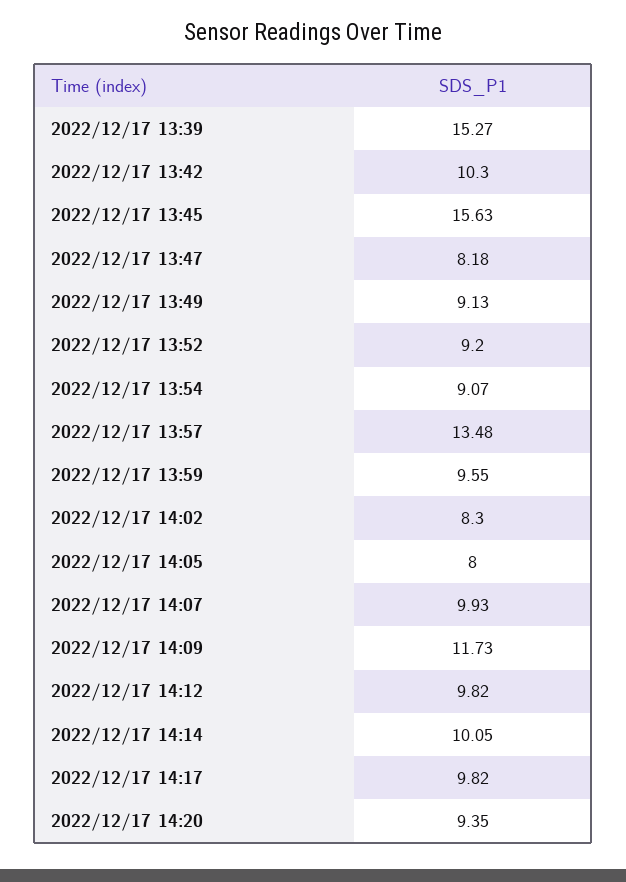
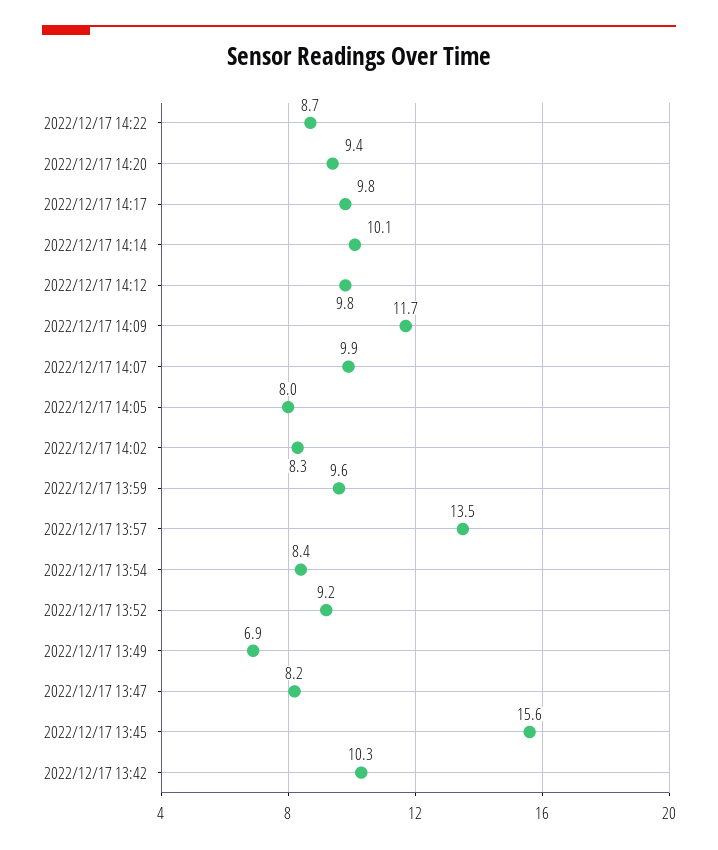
2022/12/17 13:39: 15.27 -> none
2022/12/17 13:49: 9.13 -> 6.9
2022/12/17 13:54: 9.07 -> 8.4
2022/12/17 14:22: none -> 8.7

